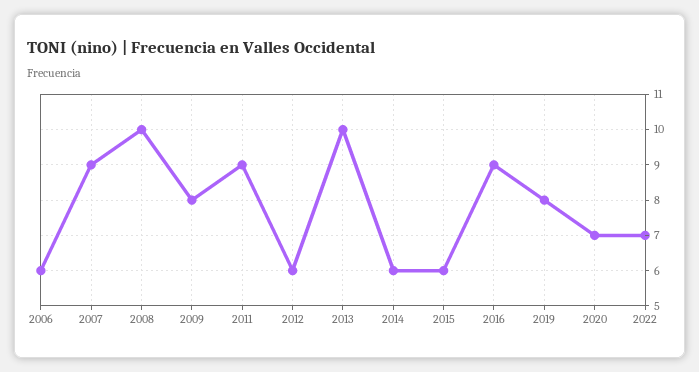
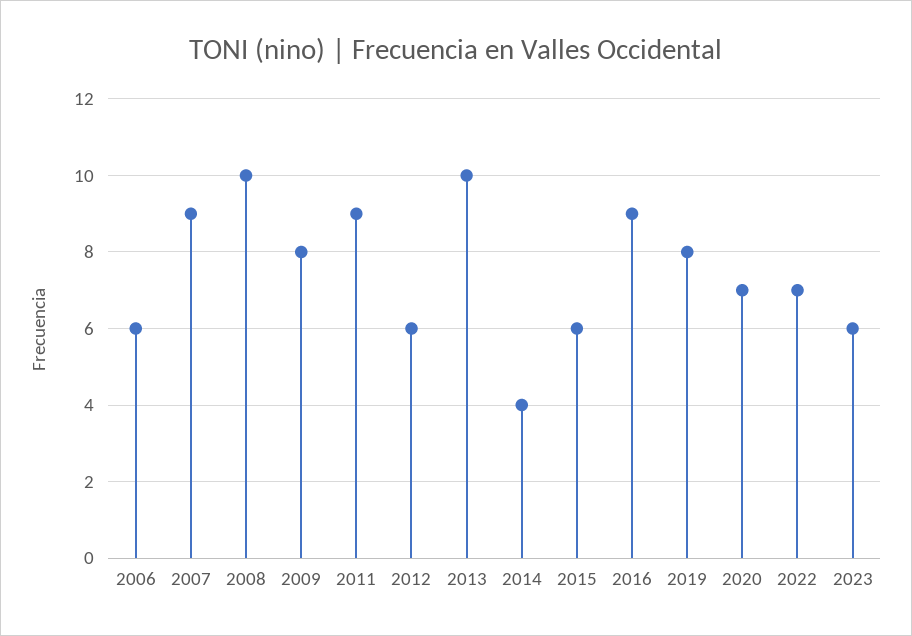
2014: 6 -> 4
2023: none -> 6

